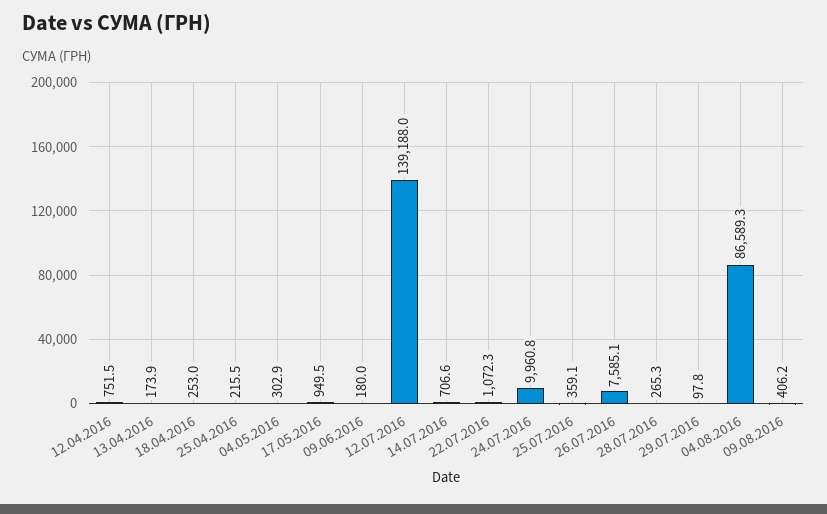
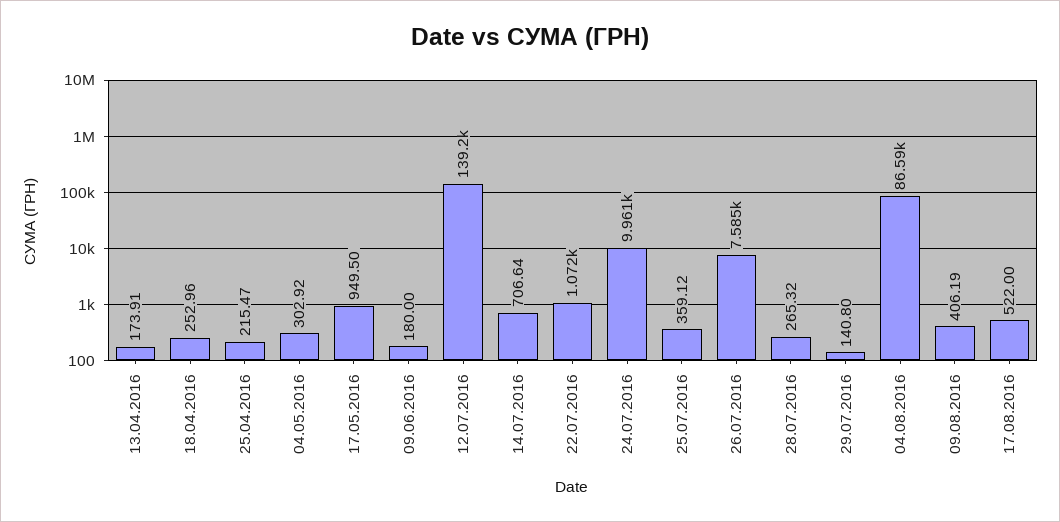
12.04.2016: 751.5 -> none
29.07.2016: 97.8 -> 140.8
17.08.2016: none -> 522

